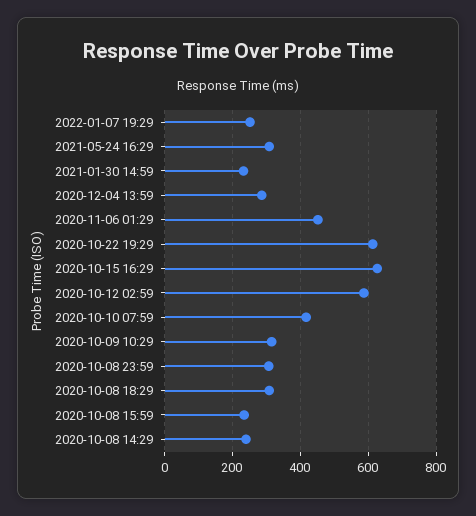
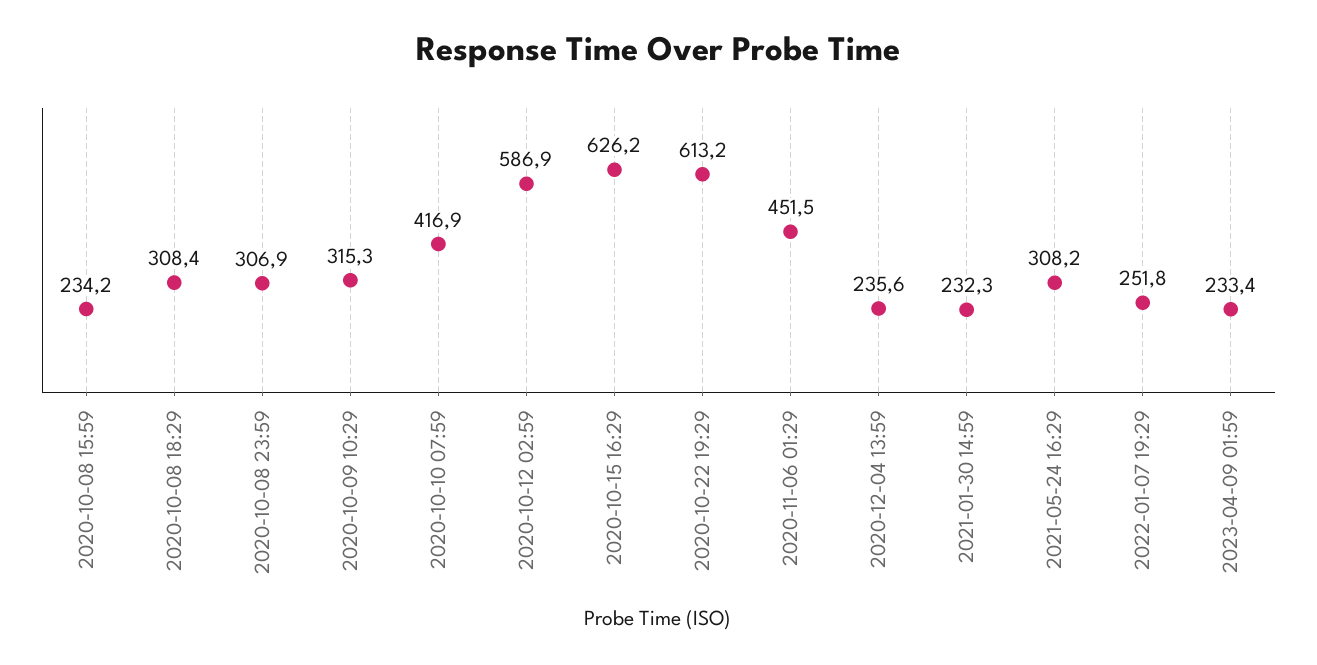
2020-12-04 13:59: 280 -> 235.6
2020-10-08 14:29: 240 -> none
2023-04-09 01:59: none -> 233.4

